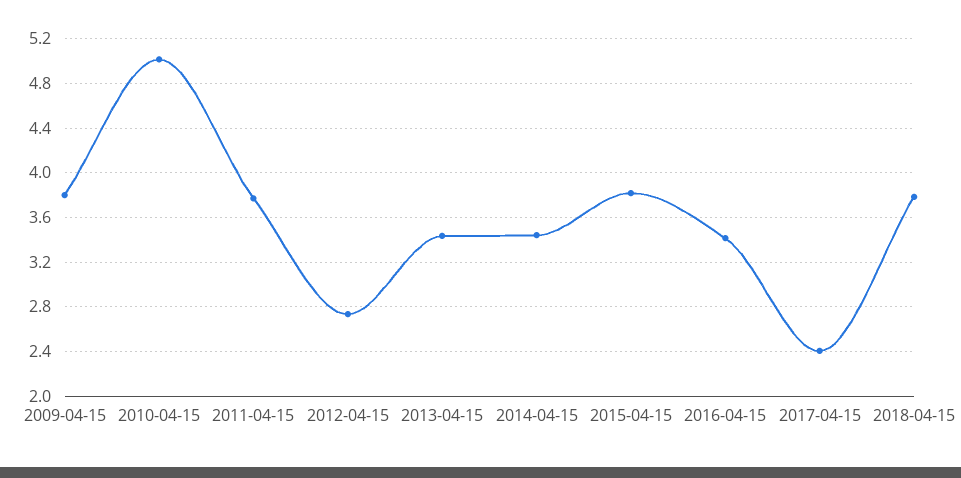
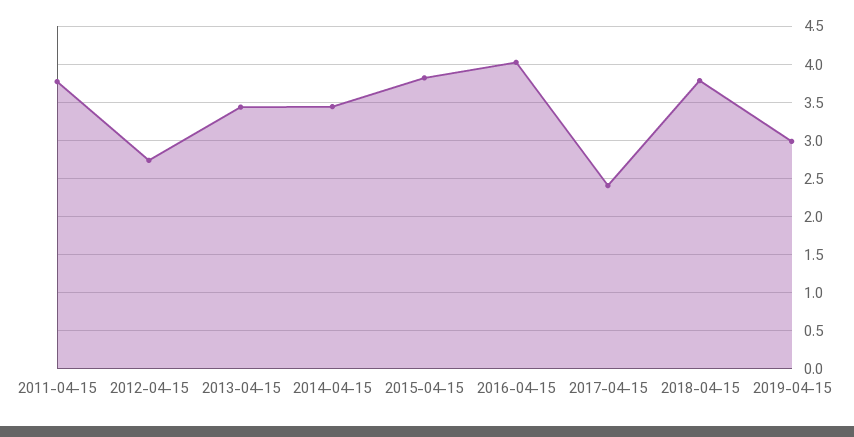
2009-04-15: 3.8 -> none
2010-04-15: 5 -> none
2016-04-15: 3.4 -> 4
2019-04-15: none -> 3

